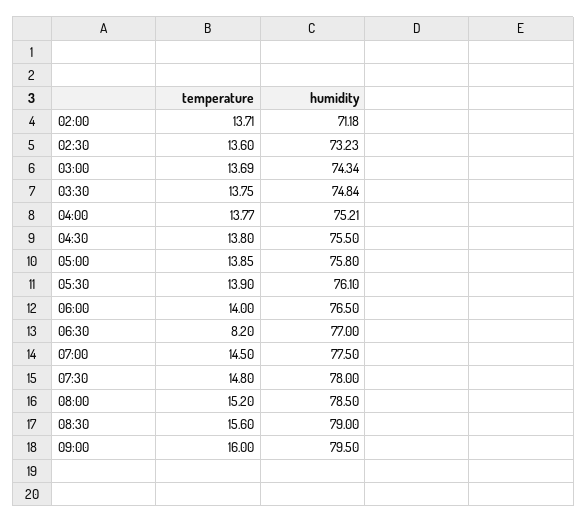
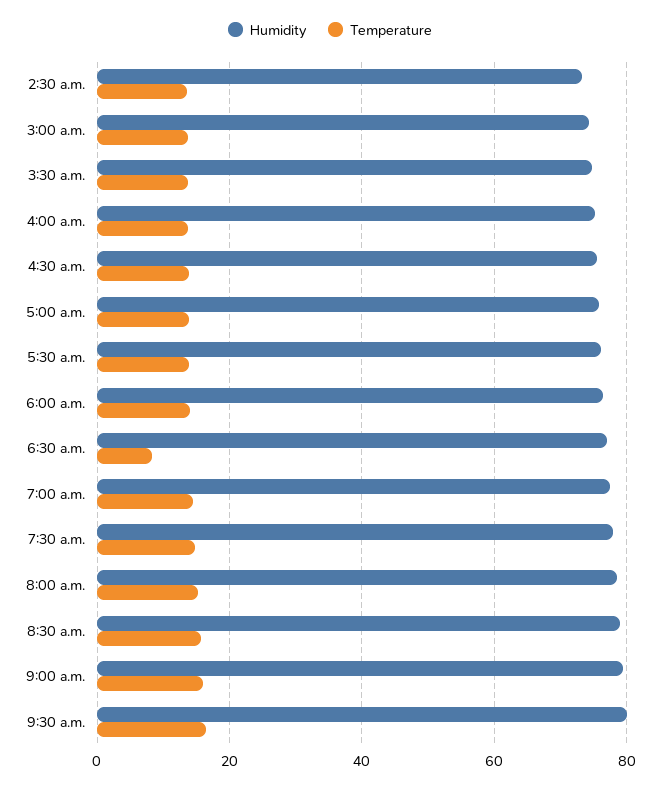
temperature, 02:00: 13.71 -> none
humidity, 02:00: 71.18 -> none
humidity, 9:30 a.m.: none -> 80
temperature, 9:30 a.m.: none -> 16

